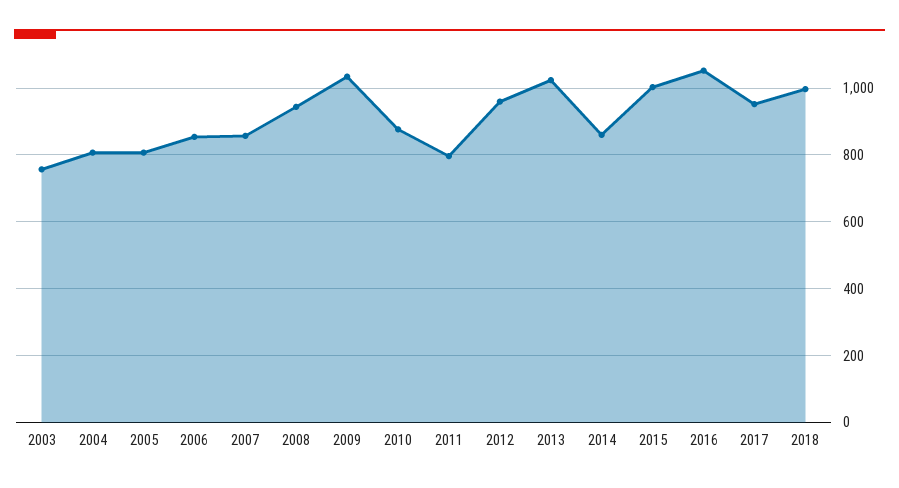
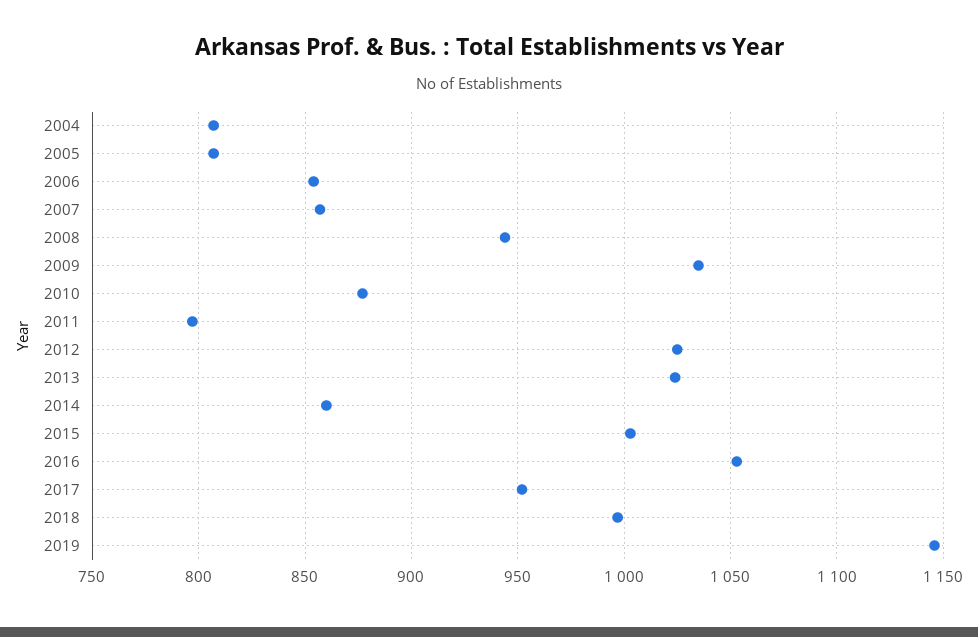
2003: 760 -> none
2012: 960 -> 1025
2019: none -> 1145

